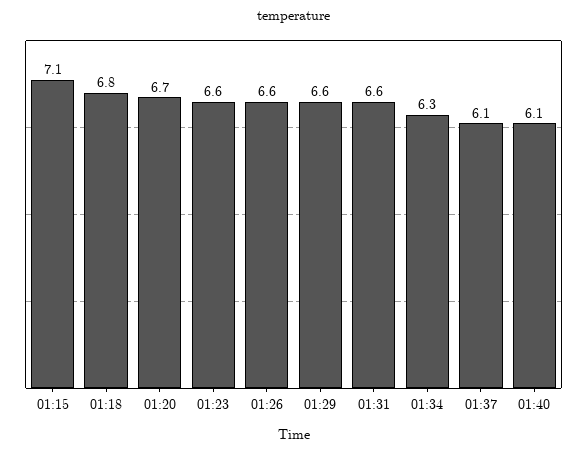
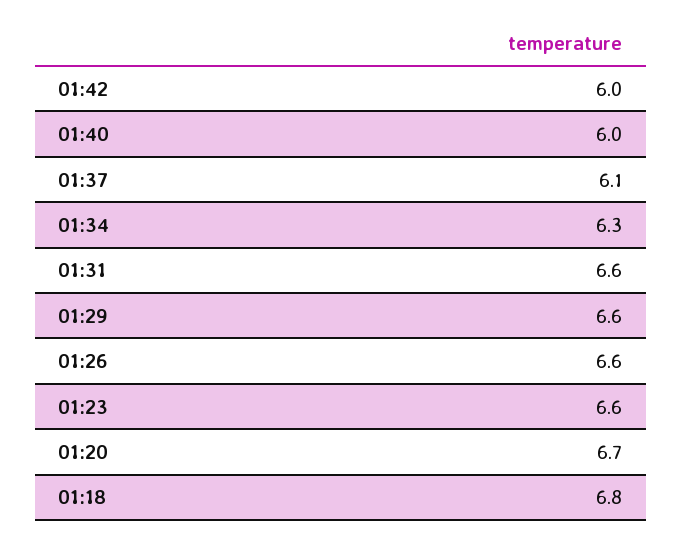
01:15: 7.1 -> none
01:40: 6.1 -> 6
01:42: none -> 6

